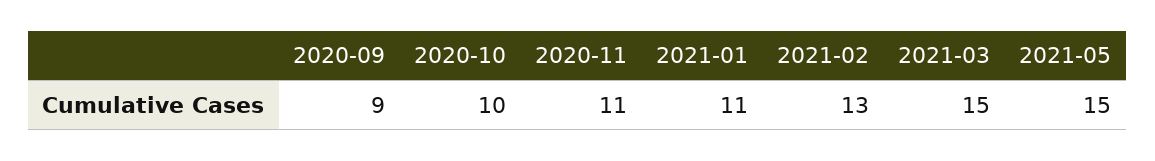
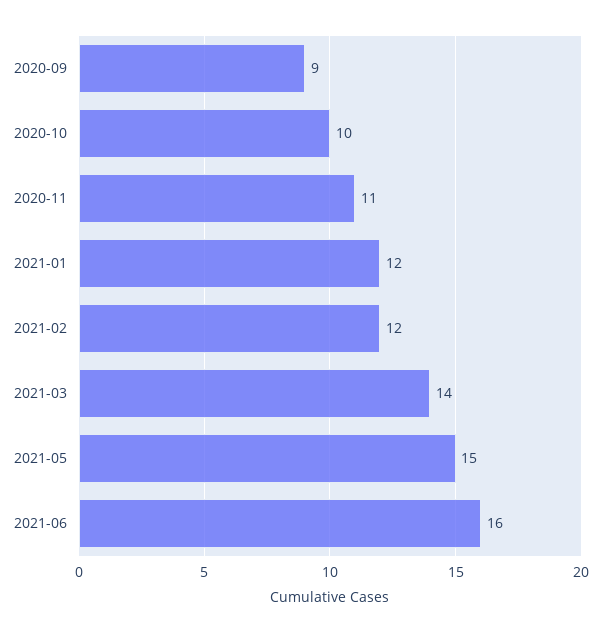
2021-01: 11 -> 12
2021-02: 13 -> 12
2021-03: 15 -> 14
2021-06: none -> 16

